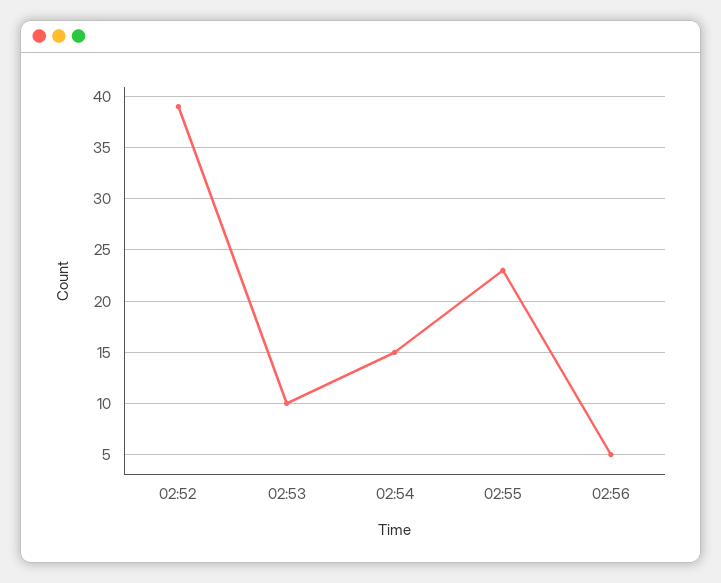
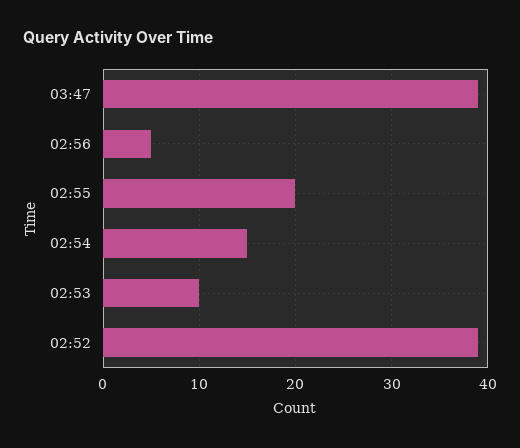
02:55: 23 -> 20
03:47: none -> 39

